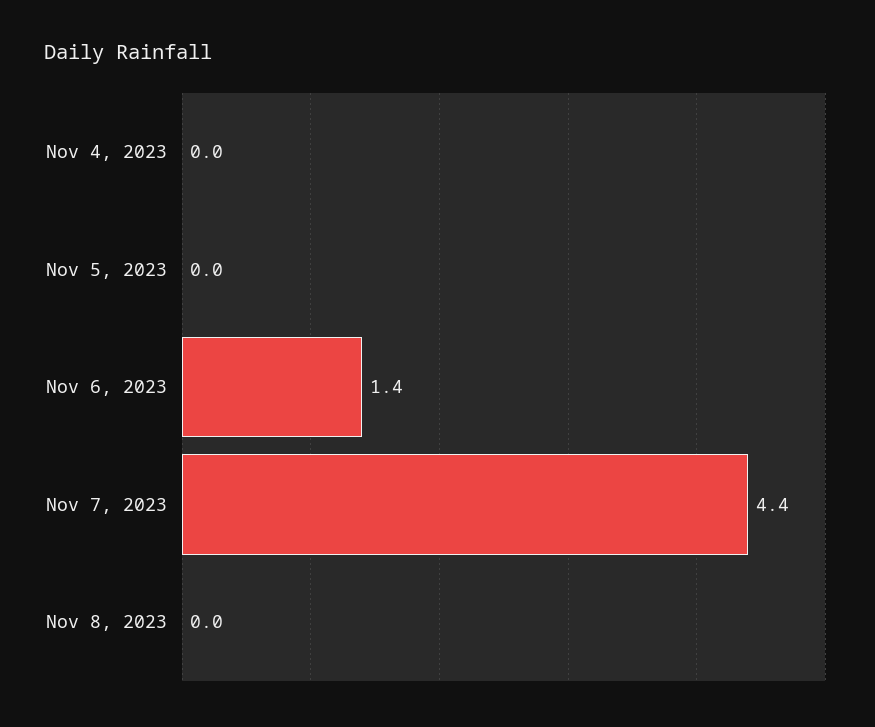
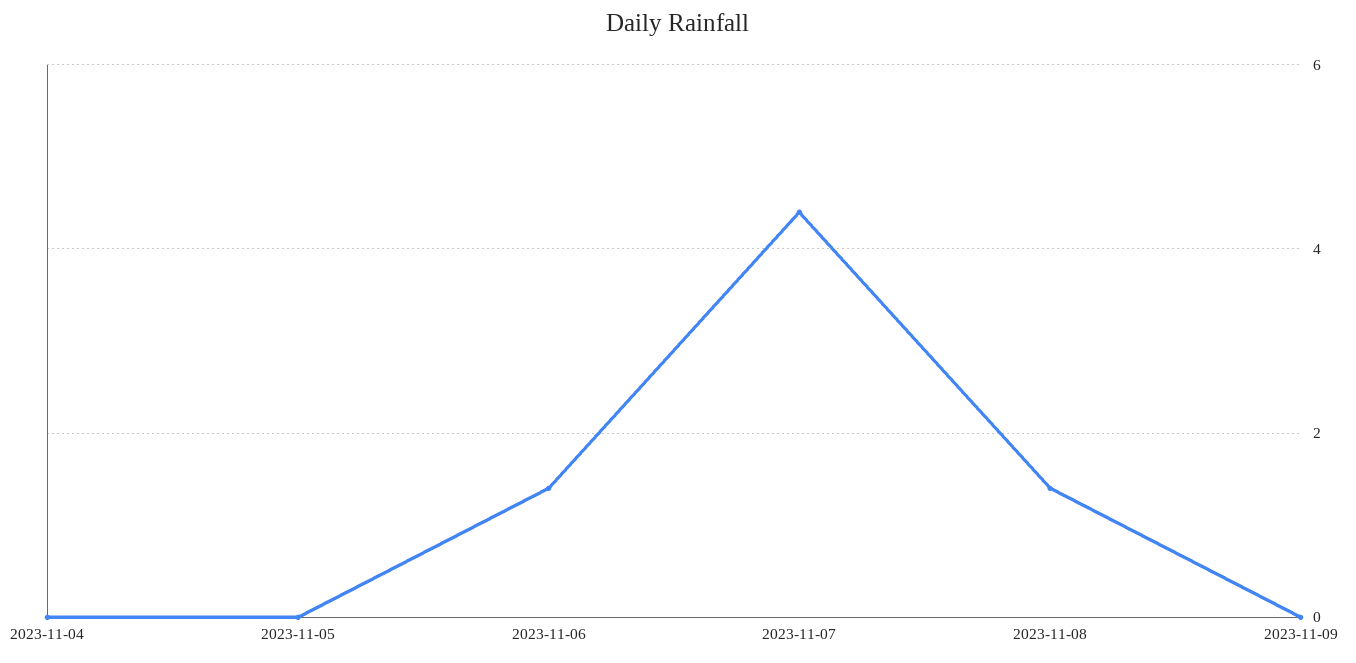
Nov 8, 2023: 0 -> 1.5
2023-11-09: none -> 0

